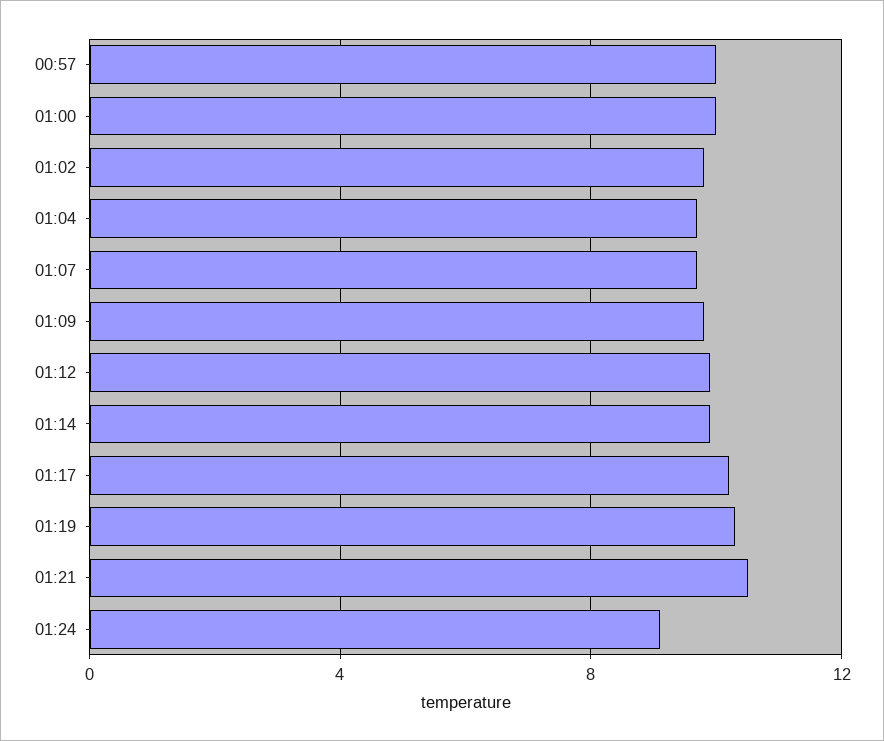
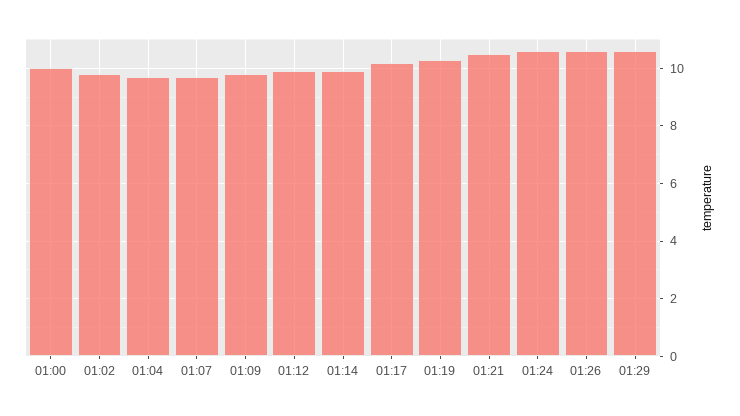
00:57: 10 -> none
01:24: 9 -> 10.5
01:26: none -> 10.5
01:29: none -> 10.5

